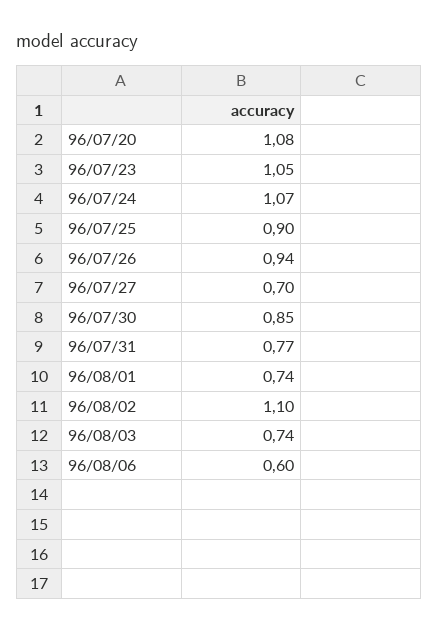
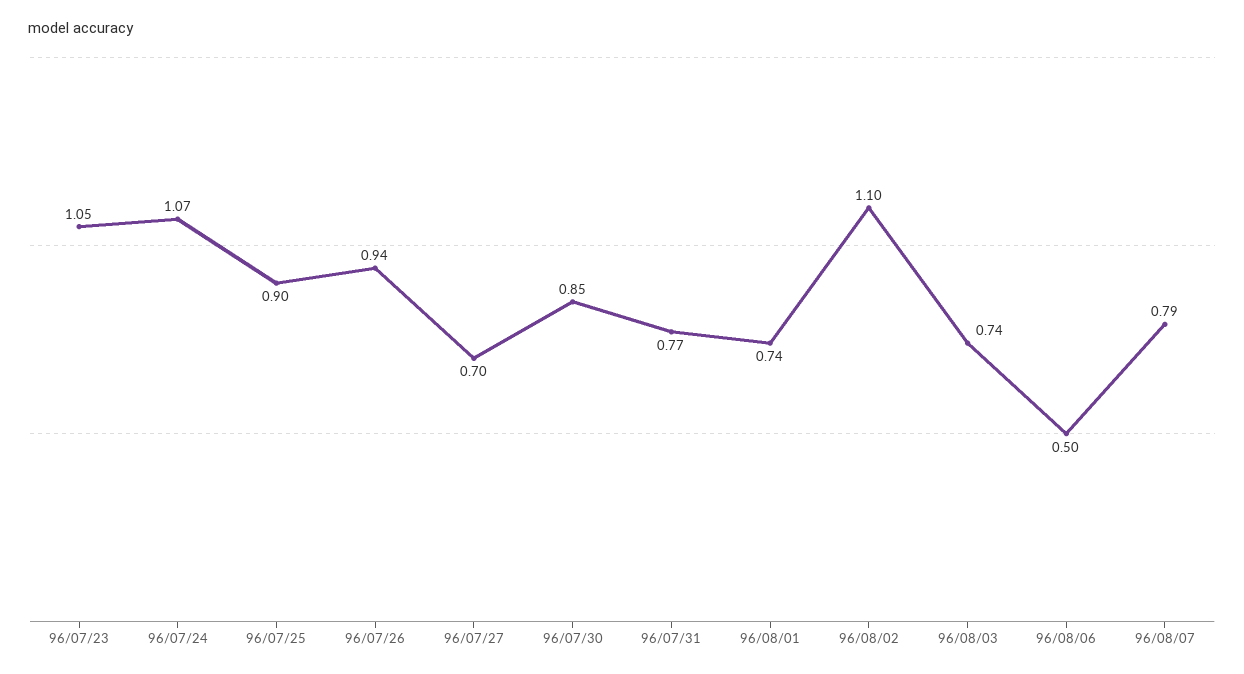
96/07/20: 1.08 -> none
96/08/06: 0.6 -> 0.5
96/08/07: none -> 0.79

